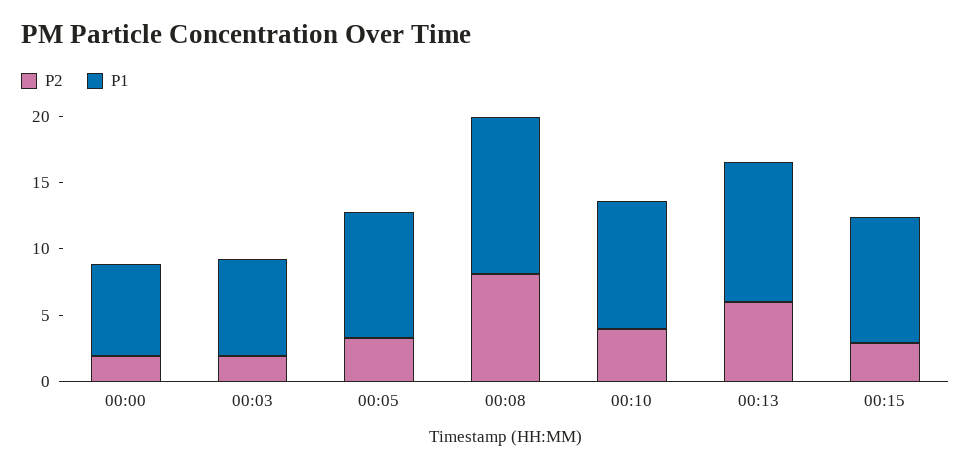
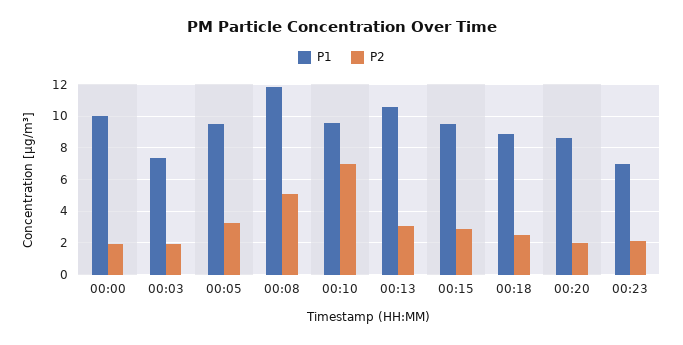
P1, 00:00: 7 -> 10
P2, 00:08: 8 -> 5
P2, 00:10: 4 -> 7
P2, 00:13: 6 -> 3
P1, 00:18: none -> 9
P2, 00:18: none -> 2.5
P1, 00:20: none -> 8.5
P2, 00:20: none -> 2
P1, 00:23: none -> 7
P2, 00:23: none -> 2

